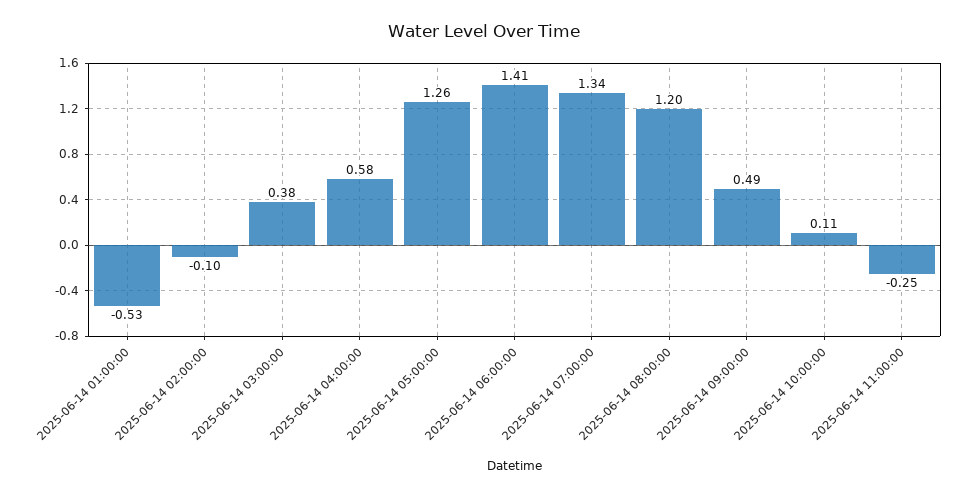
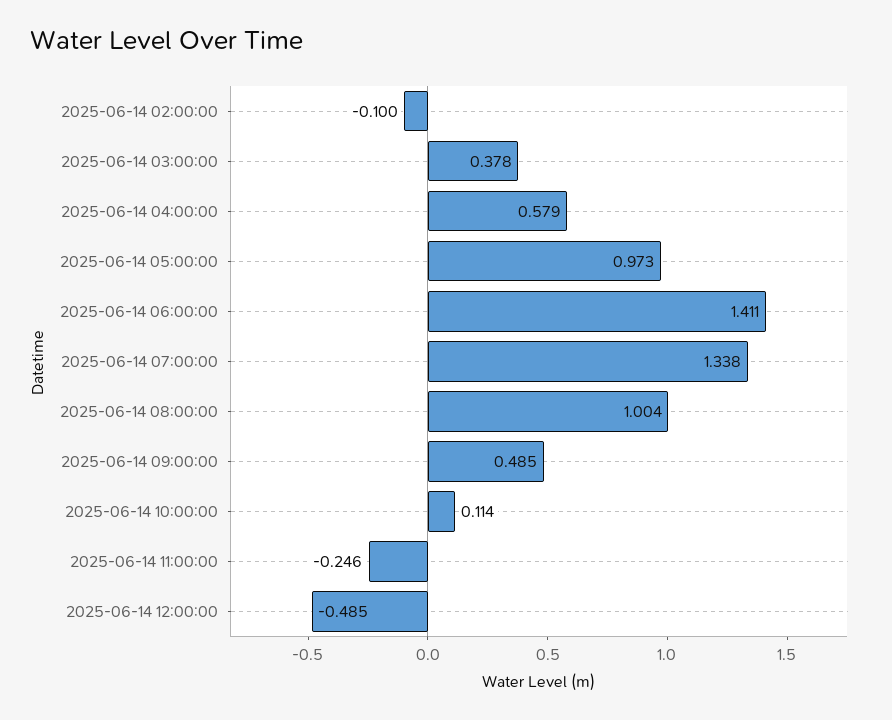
2025-06-14 01:00:00: -0.53 -> none
2025-06-14 05:00:00: 1.26 -> 0.973
2025-06-14 08:00:00: 1.2 -> 1.004
2025-06-14 12:00:00: none -> -0.485

